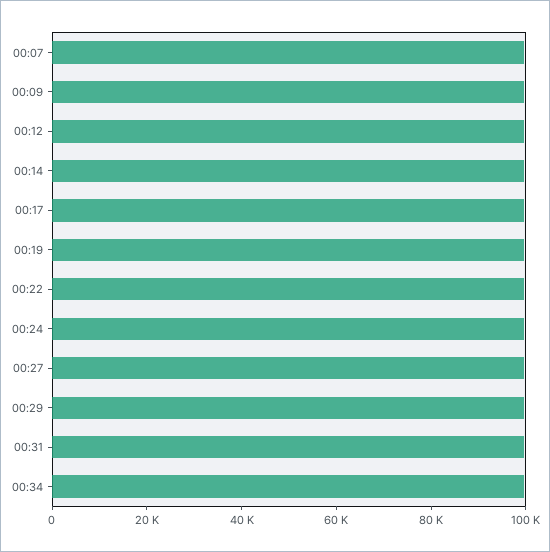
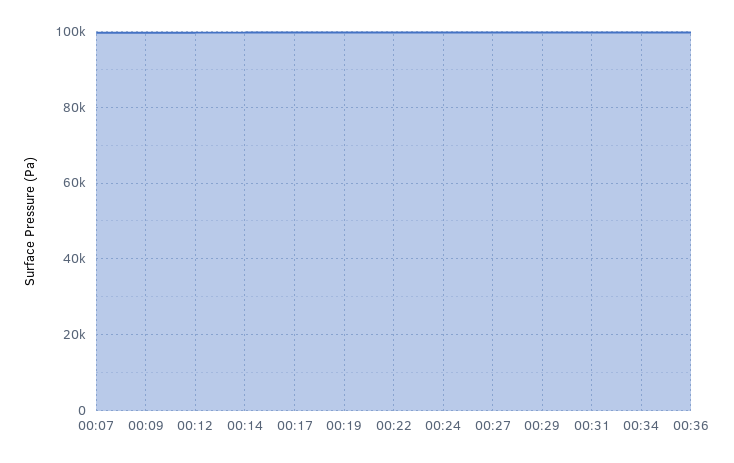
00:36: none -> 100000

